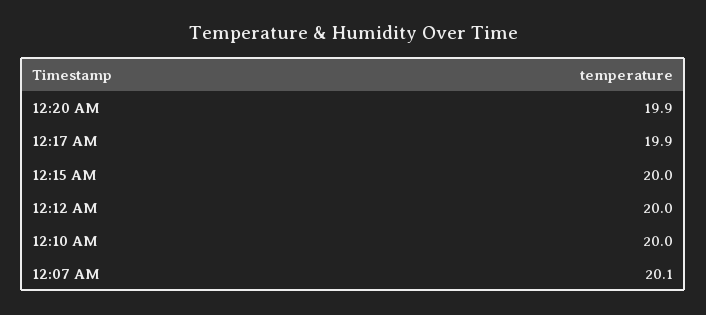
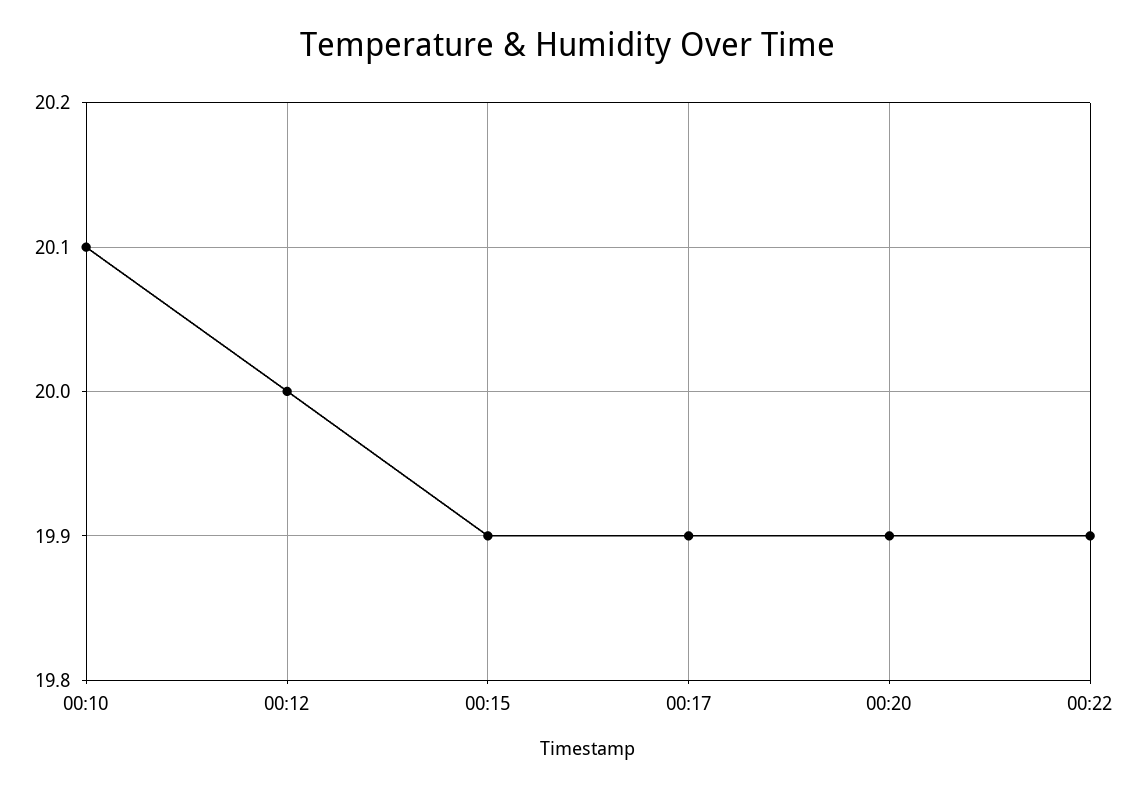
12:15 AM: 20 -> 19.9
12:10 AM: 20 -> 20.1
12:07 AM: 20.1 -> none
00:22: none -> 19.9

